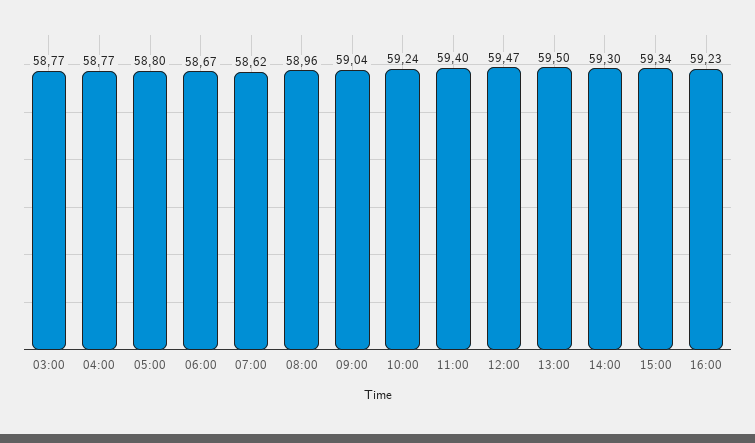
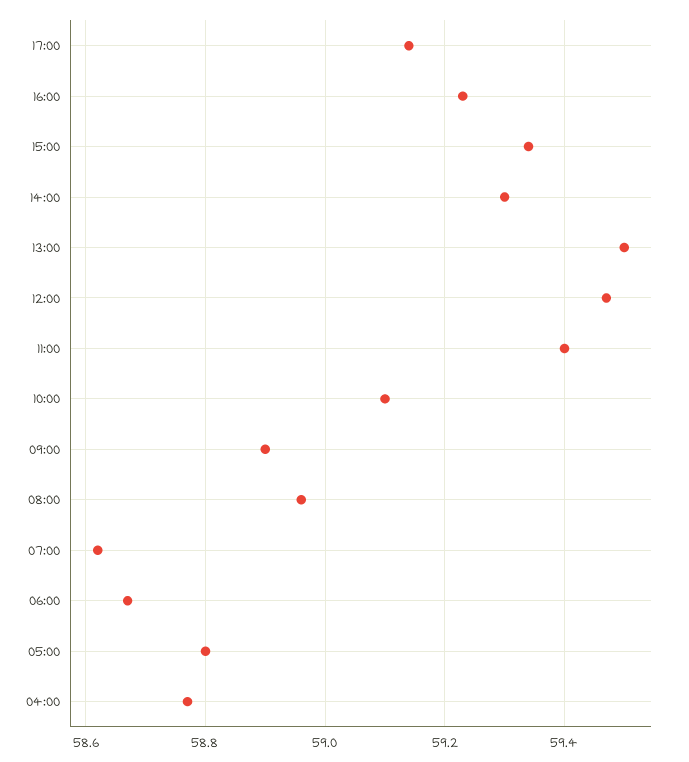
03:00: 58.77 -> none
09:00: 59.04 -> 58.9
10:00: 59.24 -> 59.1
17:00: none -> 59.15

